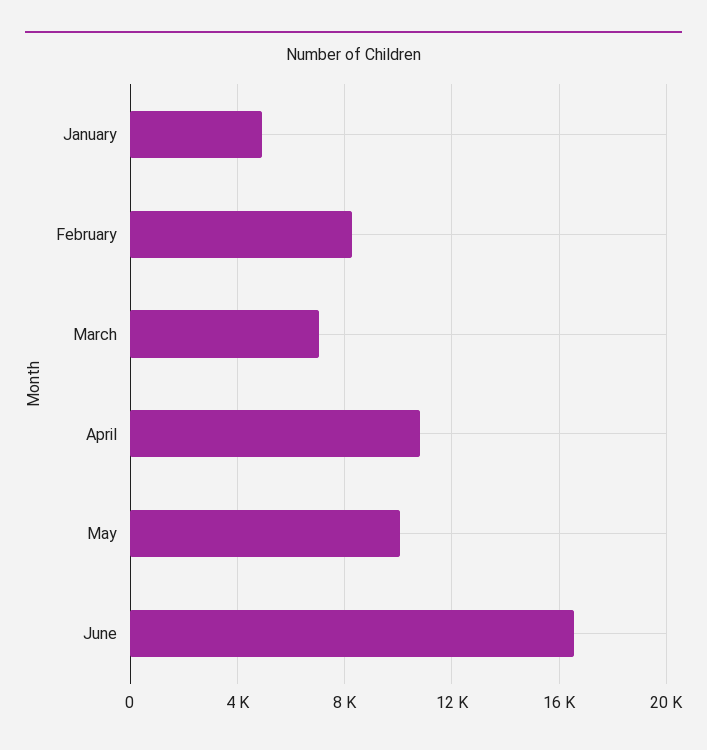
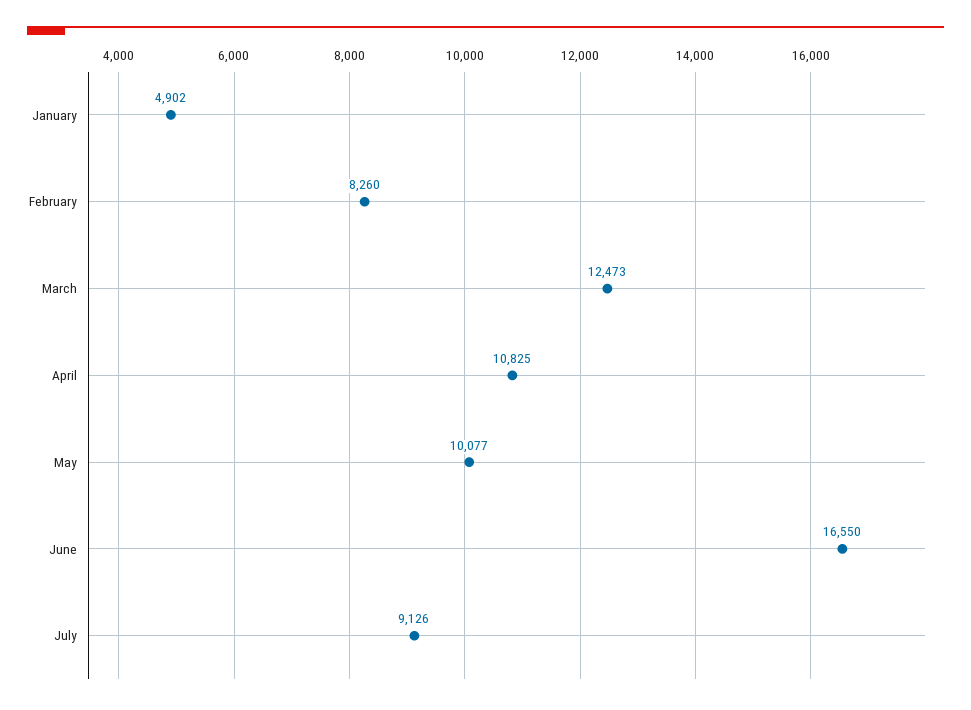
March: 7000 -> 12473
July: none -> 9126

